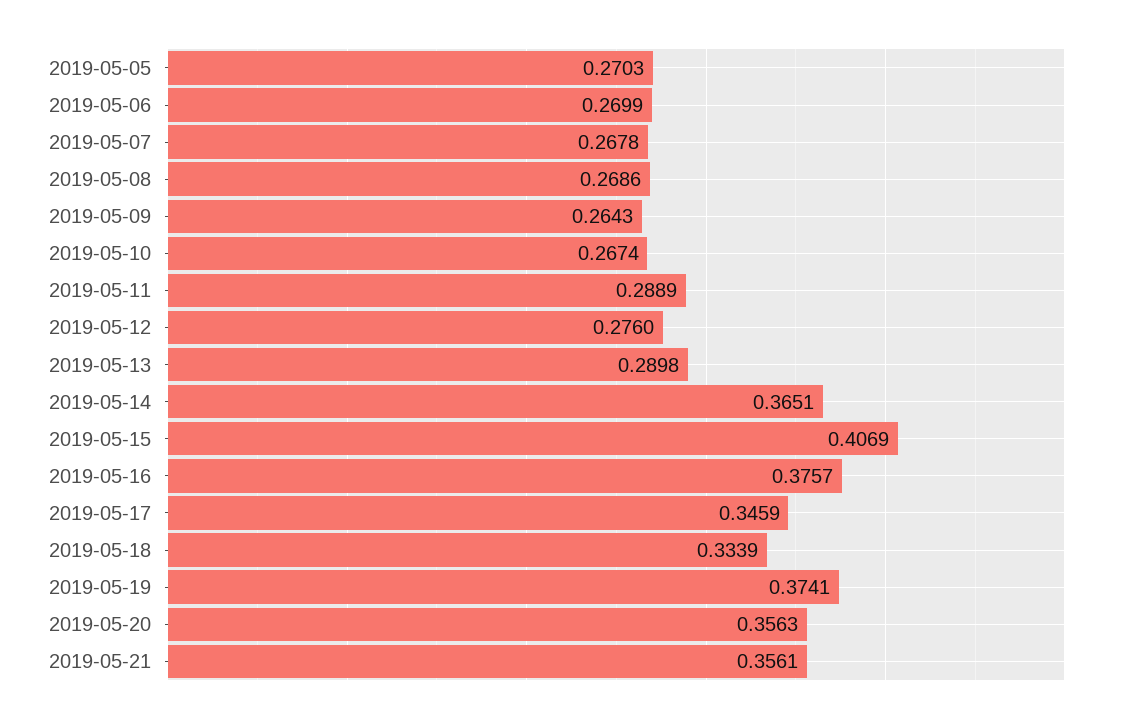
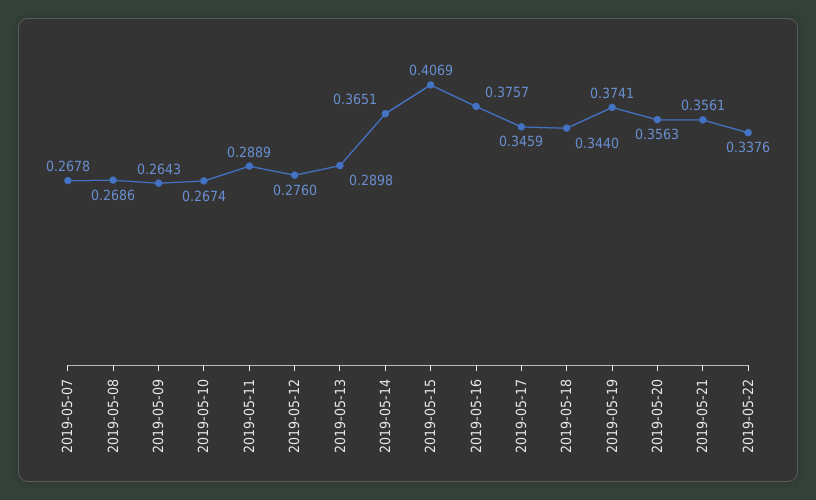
2019-05-05: 0.2703 -> none
2019-05-06: 0.2699 -> none
2019-05-18: 0.3339 -> 0.344
2019-05-22: none -> 0.3376

